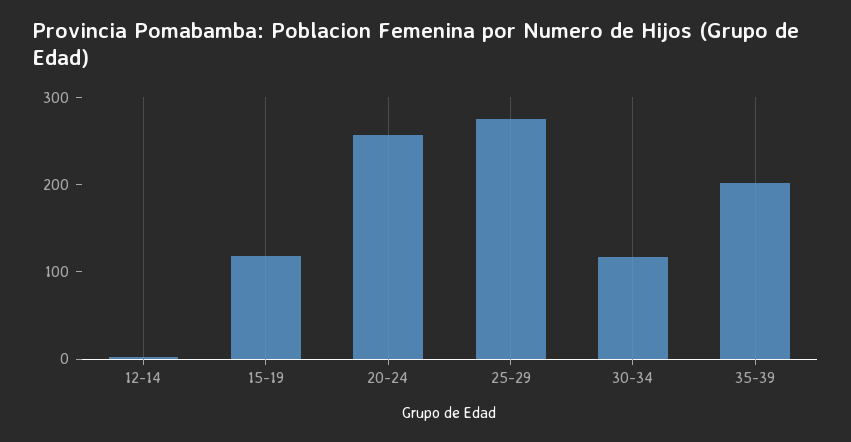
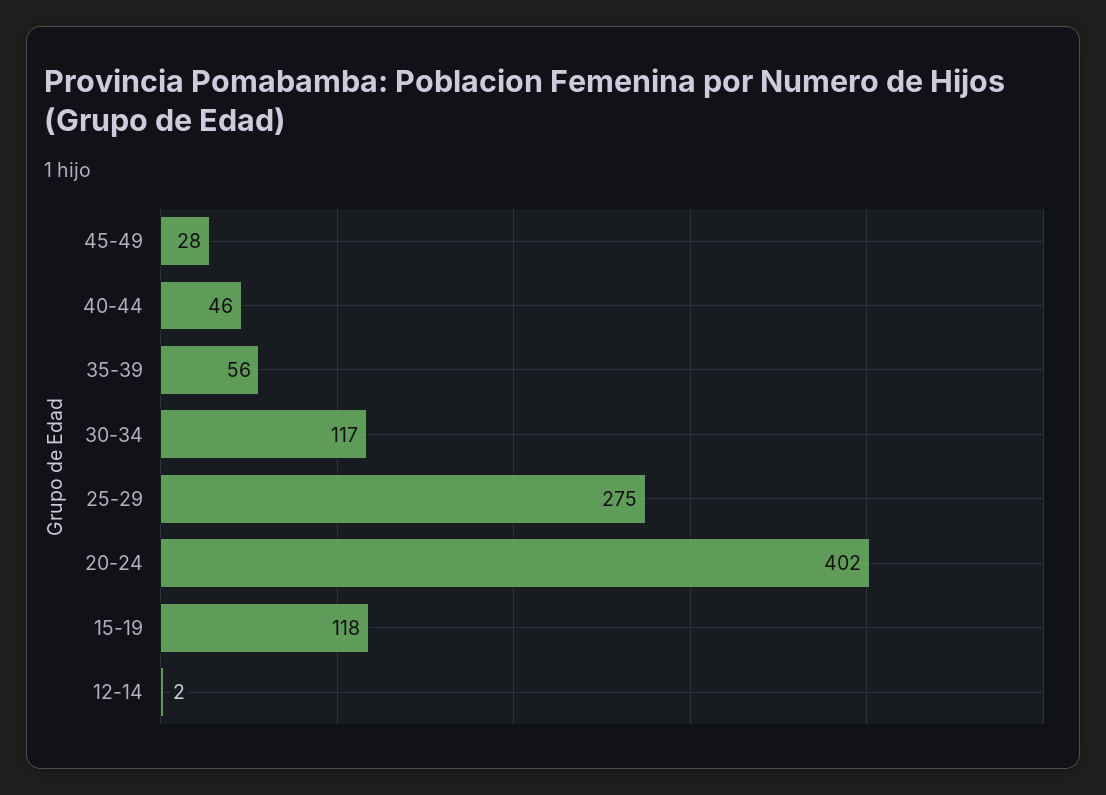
20-24: 260 -> 402
35-39: 200 -> 56
45-49: none -> 28
40-44: none -> 46

